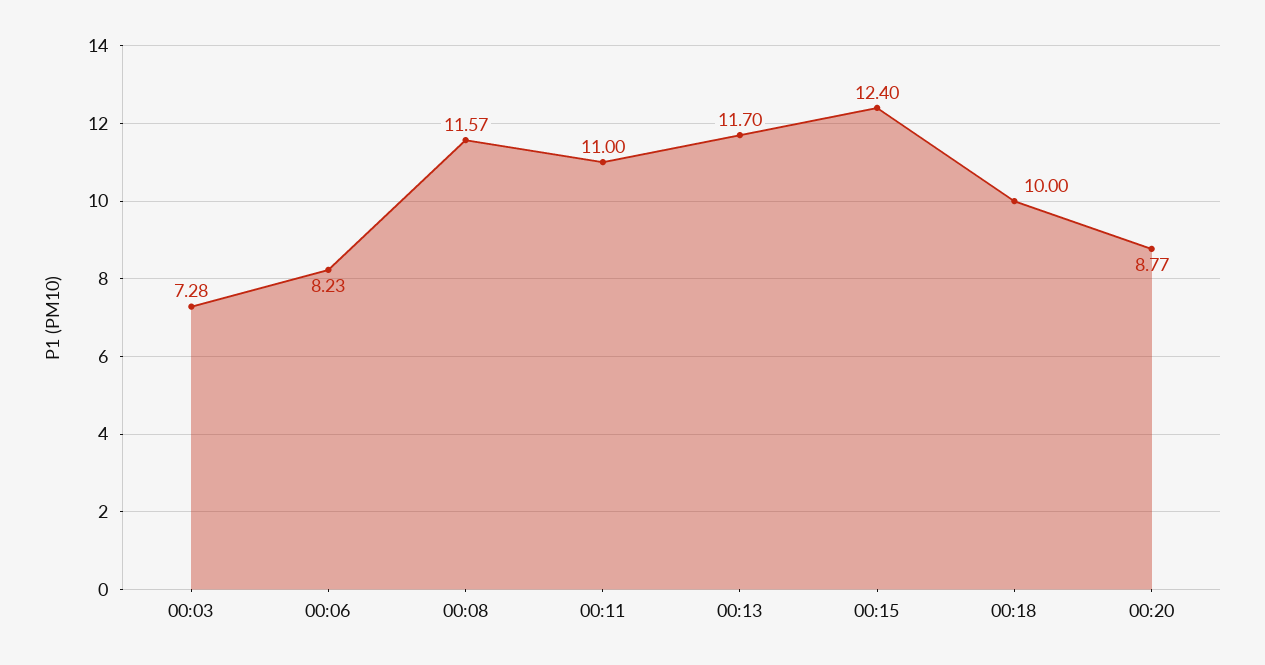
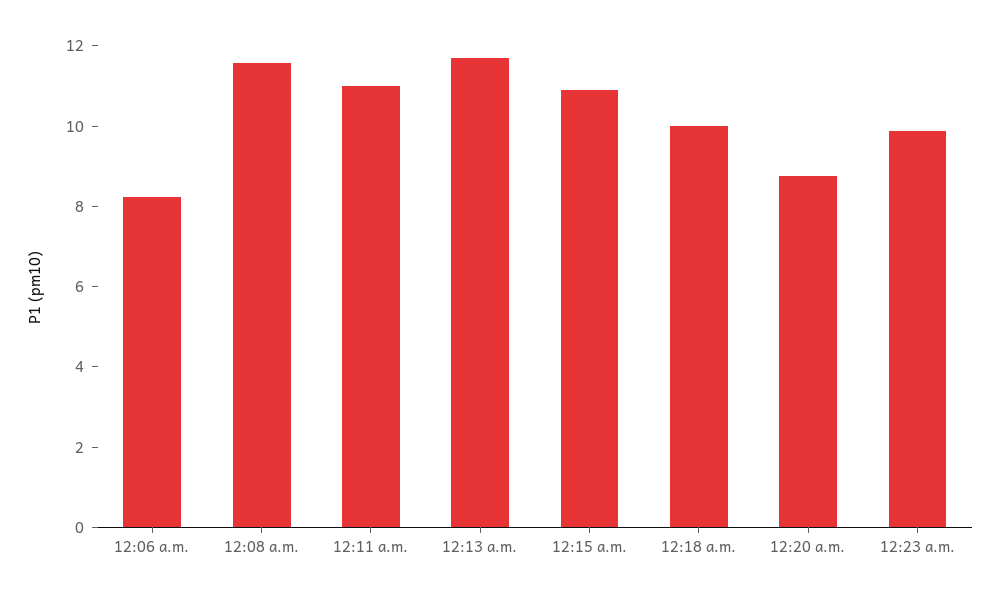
00:03: 7.28 -> none
00:15: 12.4 -> 11
12:23 a.m.: none -> 10

